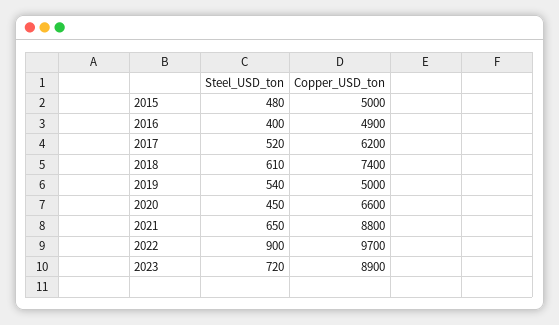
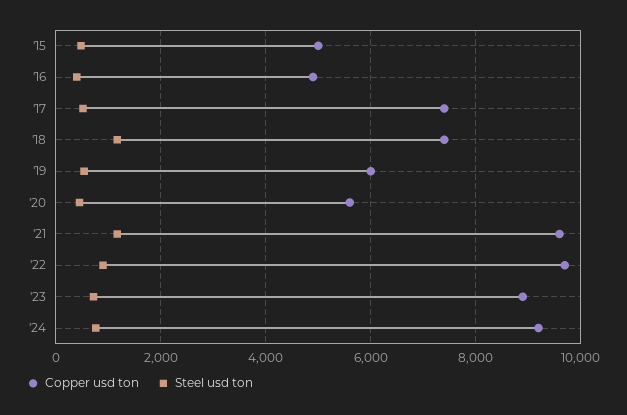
Copper_USD_ton, 2017: 6200 -> 7400
Steel_USD_ton, 2018: 610 -> 1200
Copper_USD_ton, 2019: 5000 -> 6000
Copper_USD_ton, 2020: 6600 -> 5600
Steel_USD_ton, 2021: 650 -> 1200
Copper_USD_ton, 2021: 8800 -> 9600
Copper_USD_ton, '24: none -> 9200
Steel_USD_ton, '24: none -> 800

